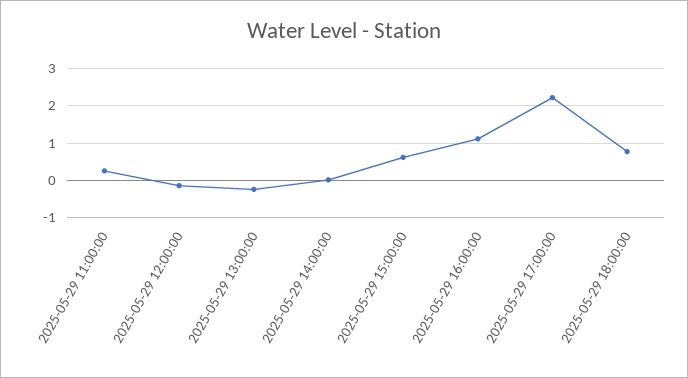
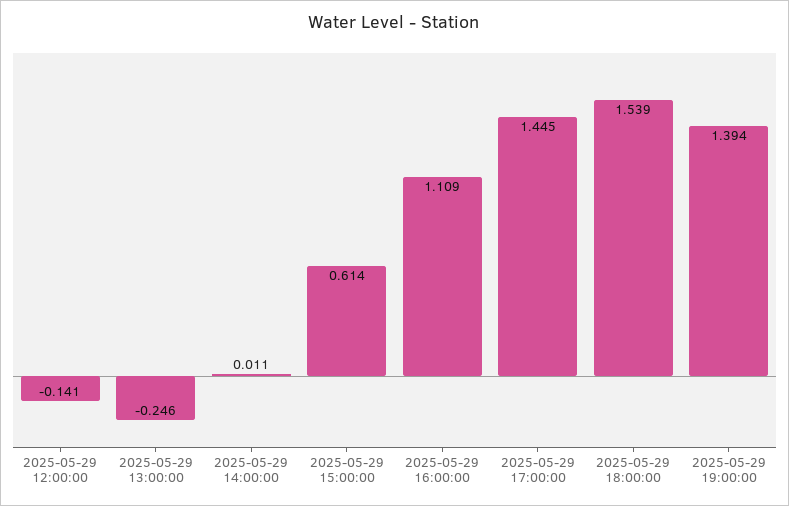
2025-05-29 11:00:00: 0.2 -> none
2025-05-29 17:00:00: 2.2 -> 1.445
2025-05-29 18:00:00: 0.8 -> 1.539
2025-05-29 19:00:00: none -> 1.394

